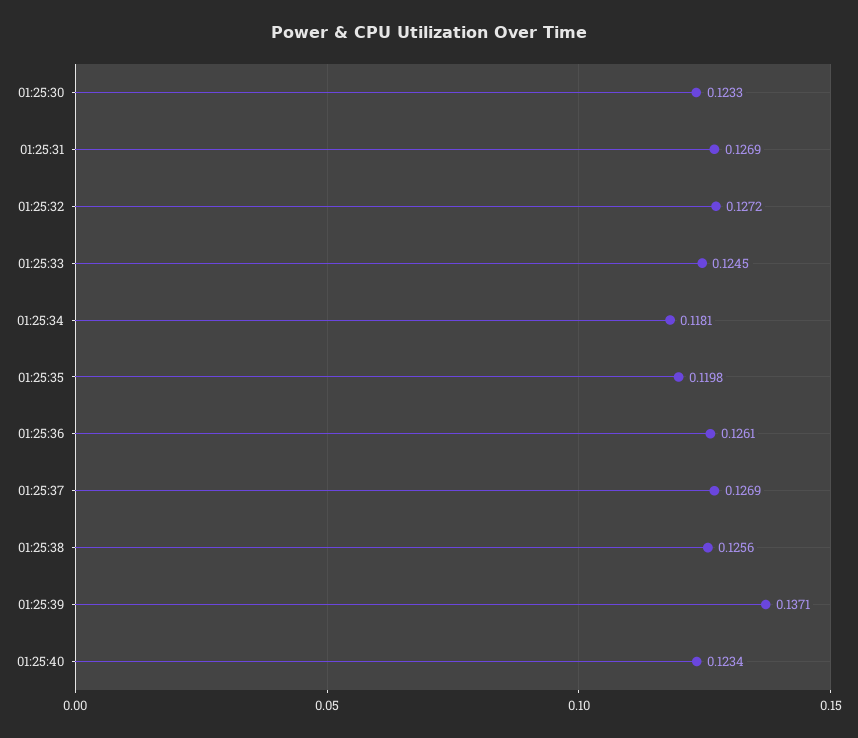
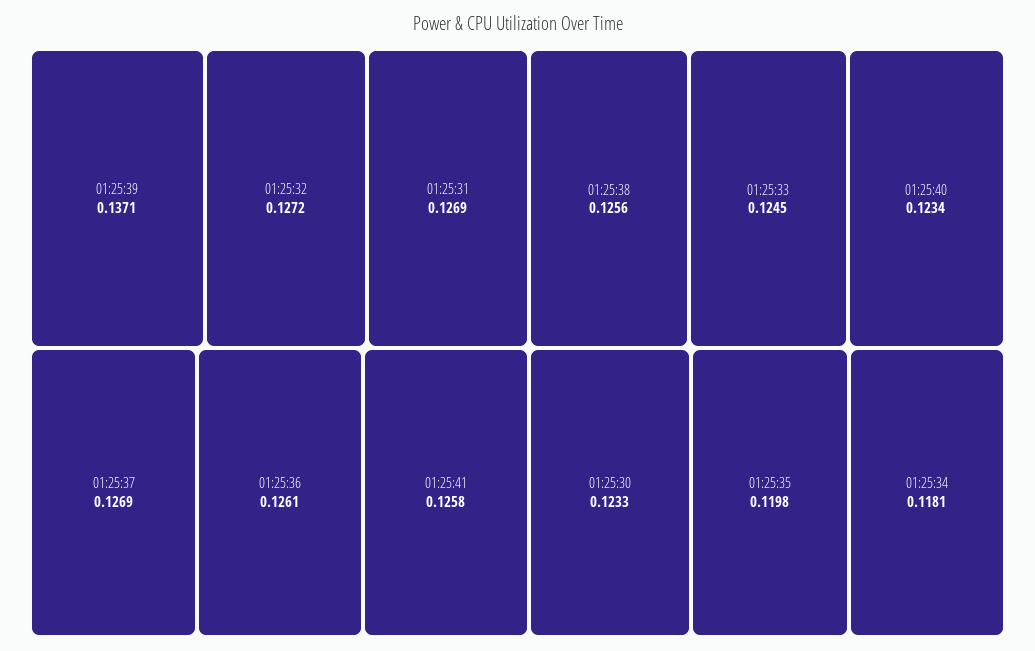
01:25:41: none -> 0.1258

